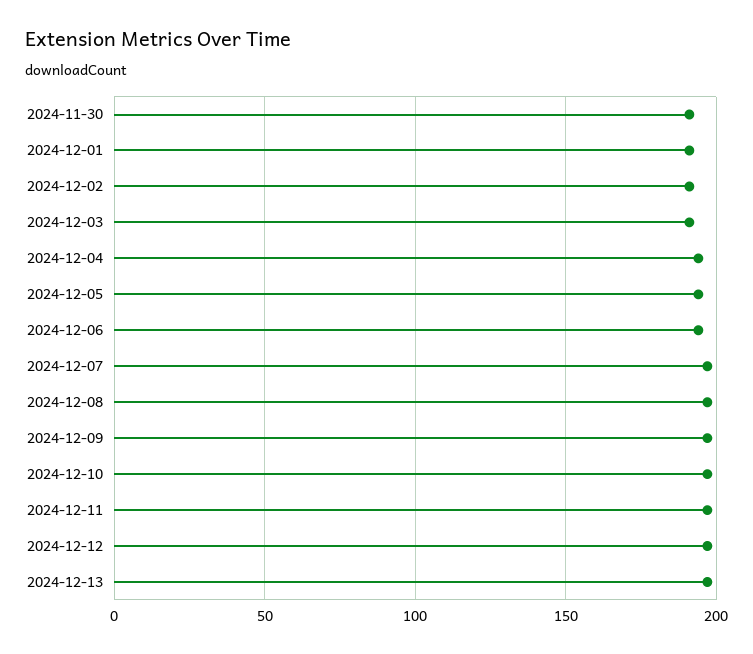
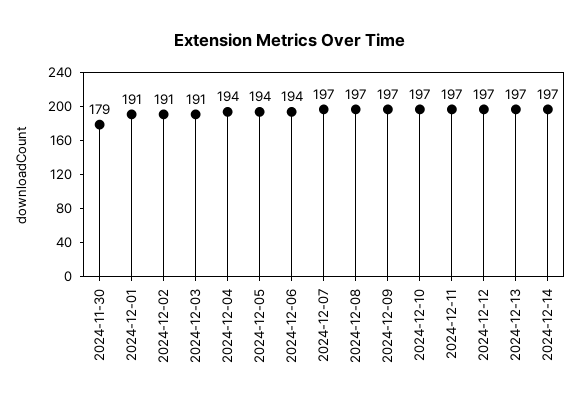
2024-11-30: 190 -> 179
2024-12-14: none -> 197

